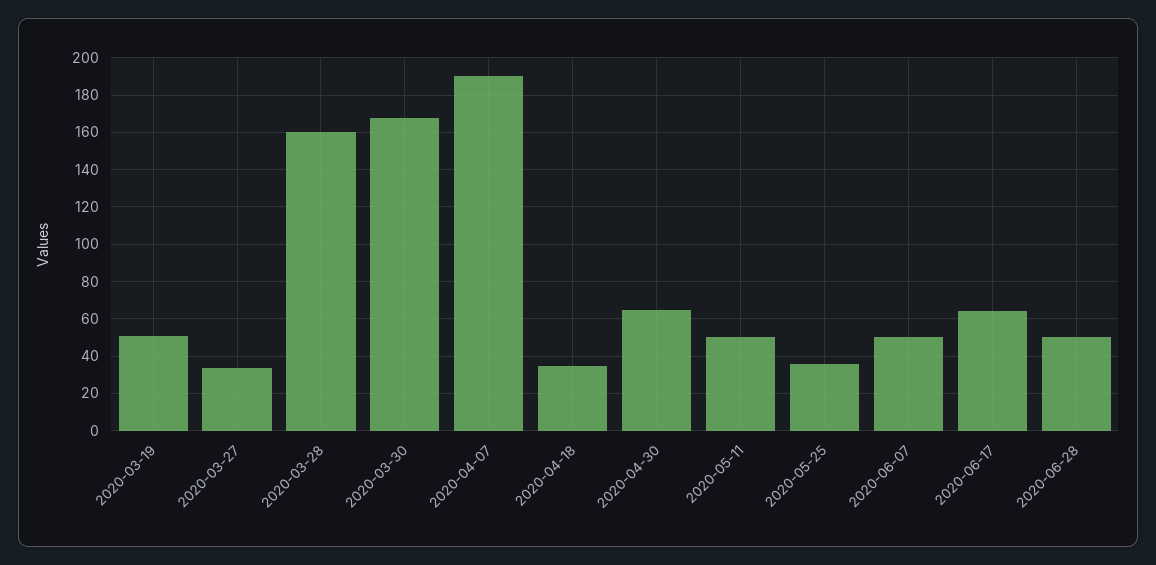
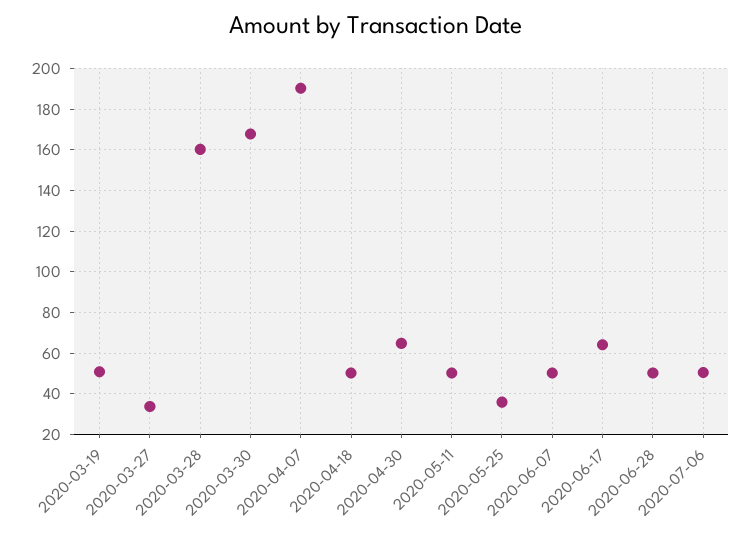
2020-04-18: 35 -> 50
2020-07-06: none -> 50

